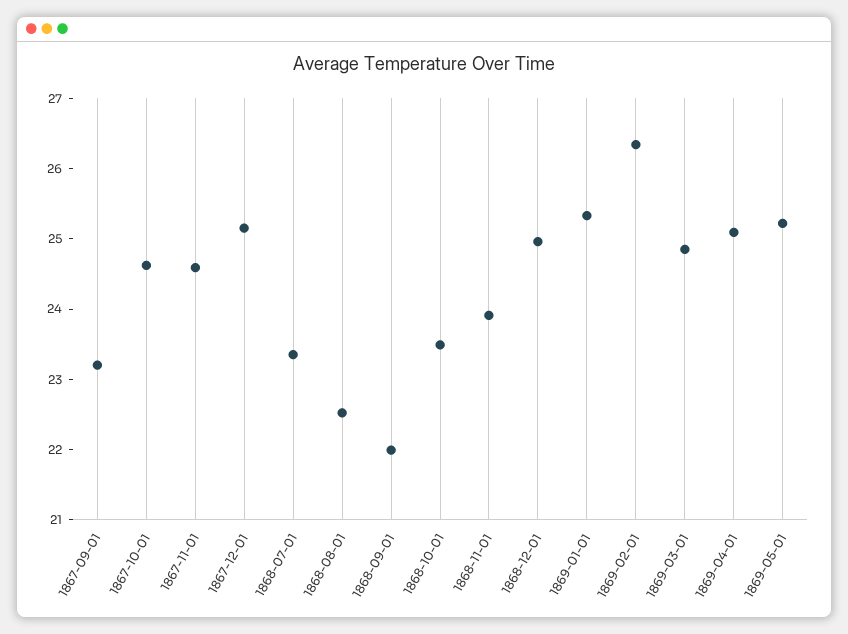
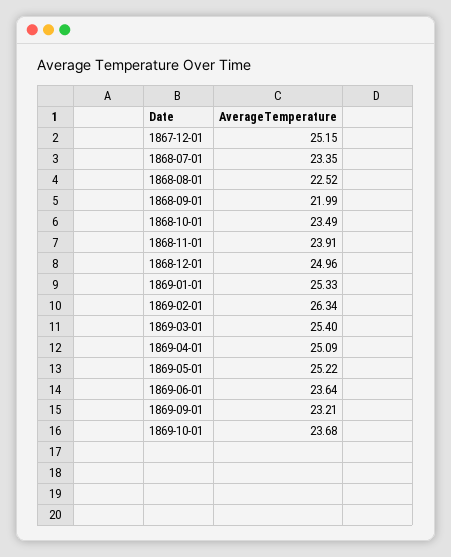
1867-09-01: 23.2 -> none
1867-10-01: 24.6 -> none
1867-11-01: 24.6 -> none
1869-03-01: 24.8 -> 25.4
1869-06-01: none -> 23.64
1869-09-01: none -> 23.21
1869-10-01: none -> 23.68

